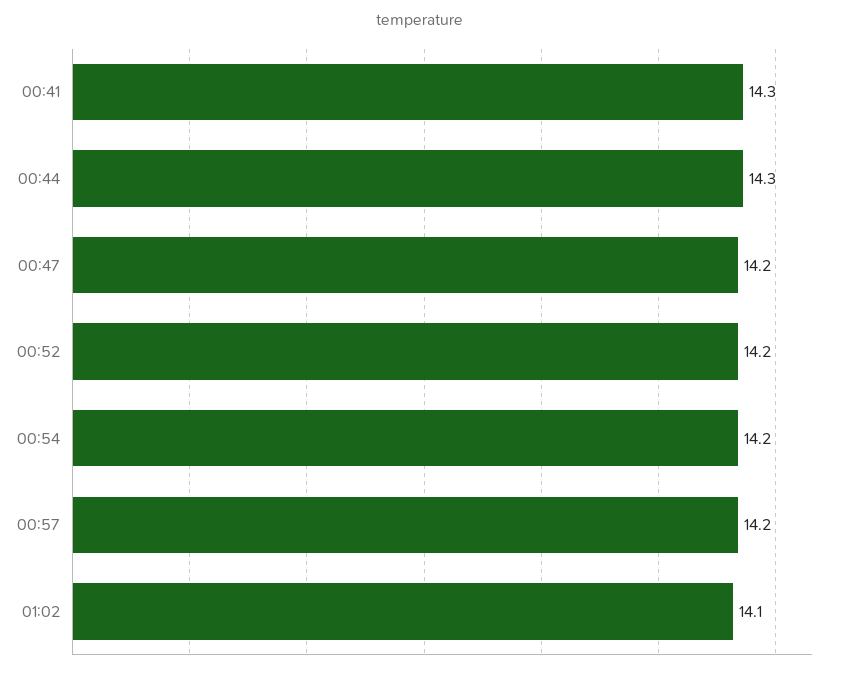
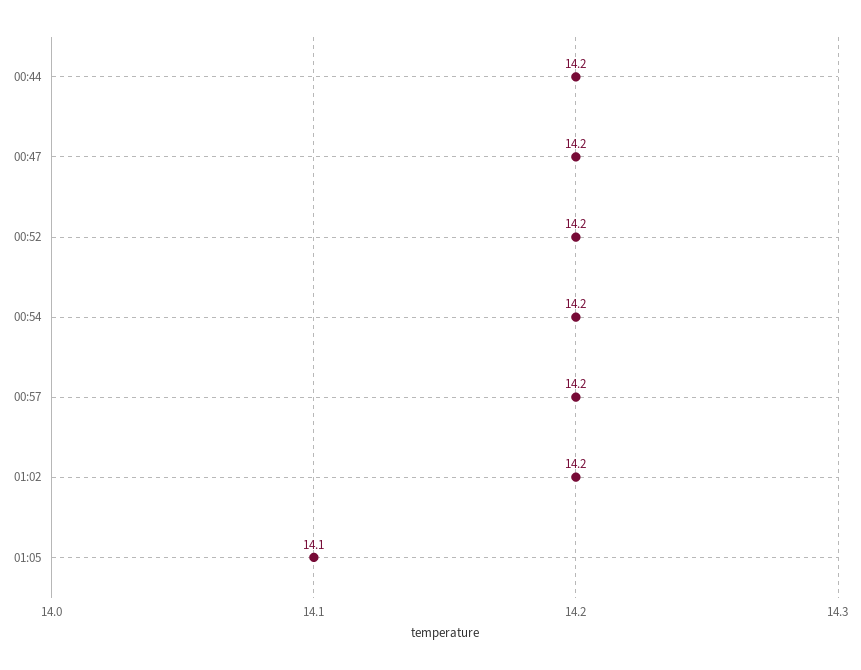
00:41: 14.3 -> none
00:44: 14.3 -> 14.2
01:02: 14.1 -> 14.2
01:05: none -> 14.1

